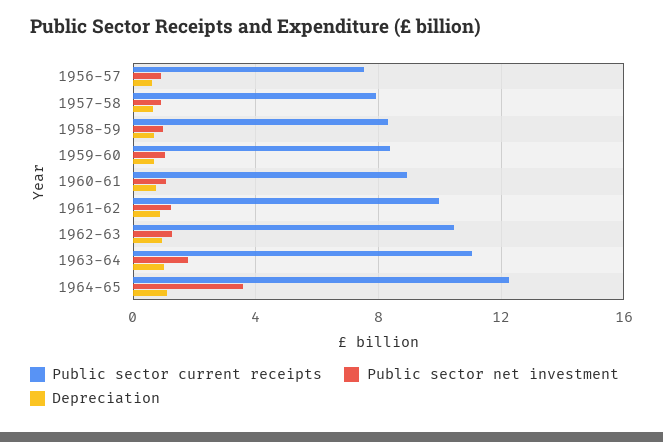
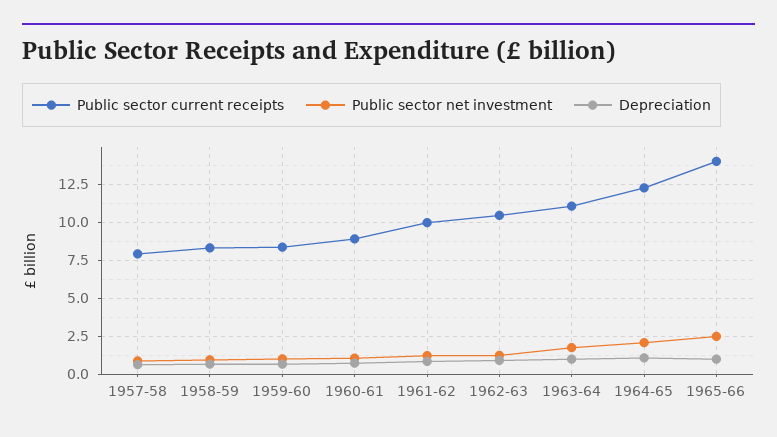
Public sector current receipts, 1956-57: 7.5 -> none
Public sector net investment, 1956-57: 1 -> none
Depreciation, 1956-57: 0.5 -> none
Public sector net investment, 1964-65: 3.5 -> 2
Public sector current receipts, 1965-66: none -> 14
Public sector net investment, 1965-66: none -> 2.5
Depreciation, 1965-66: none -> 1

